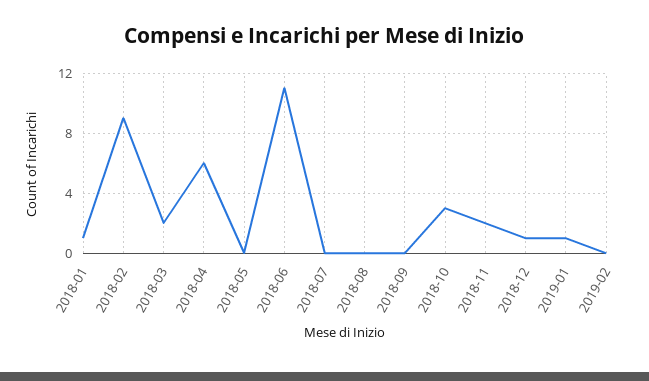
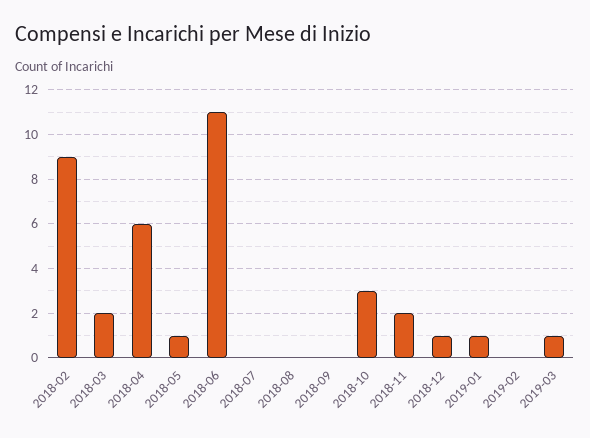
2018-01: 1 -> none
2018-05: 0 -> 1
2019-03: none -> 1

